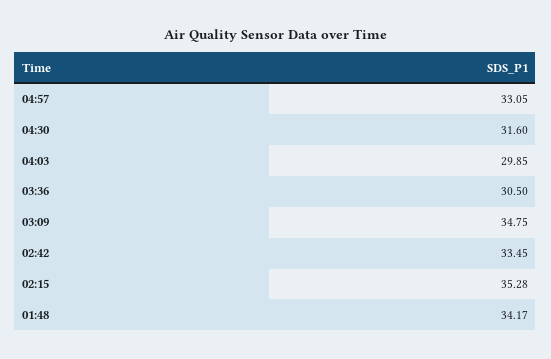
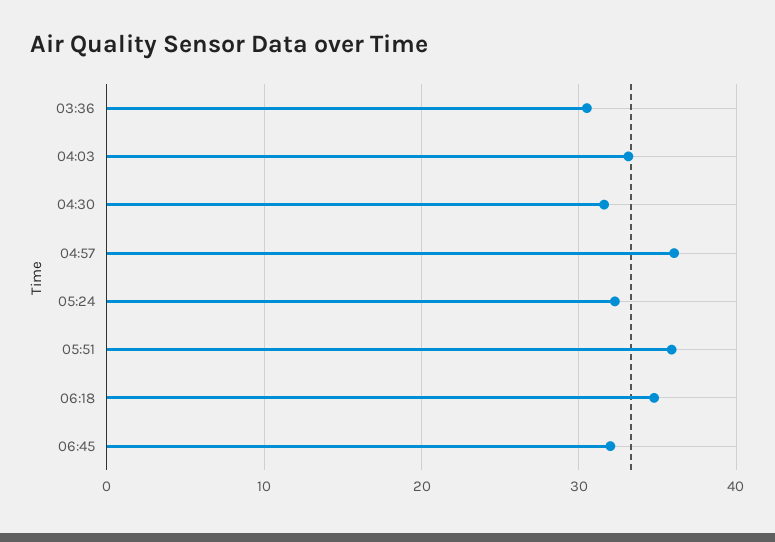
04:57: 33.05 -> 36
04:03: 29.85 -> 33
03:09: 34.75 -> none
02:42: 33.45 -> none
02:15: 35.28 -> none
01:48: 34.17 -> none
05:24: none -> 32
05:51: none -> 36
06:18: none -> 35
06:45: none -> 32

